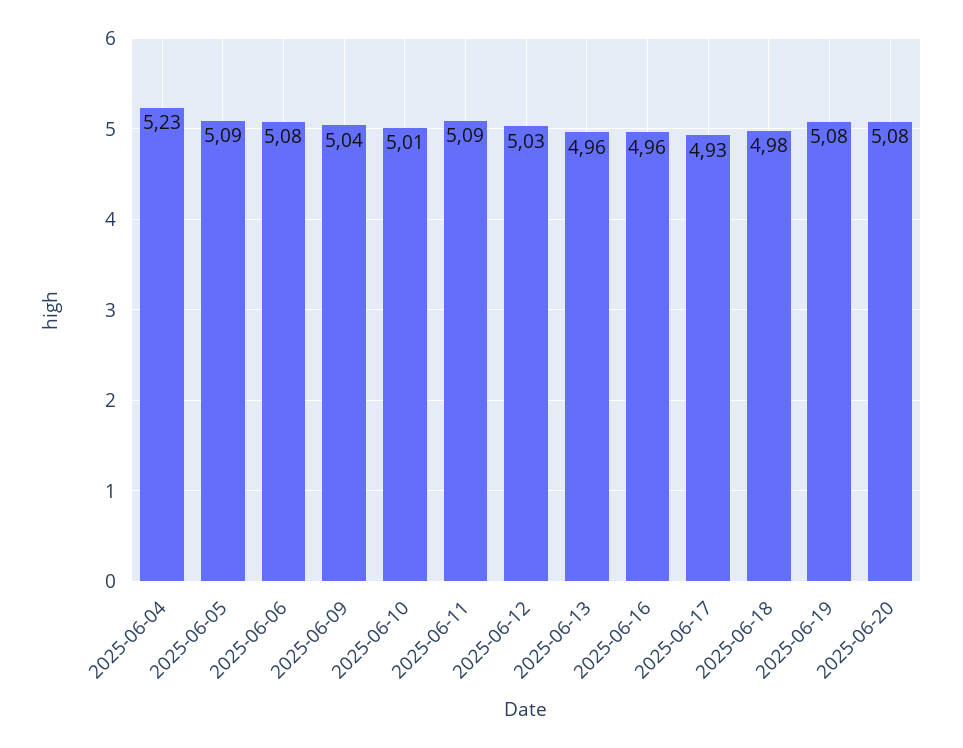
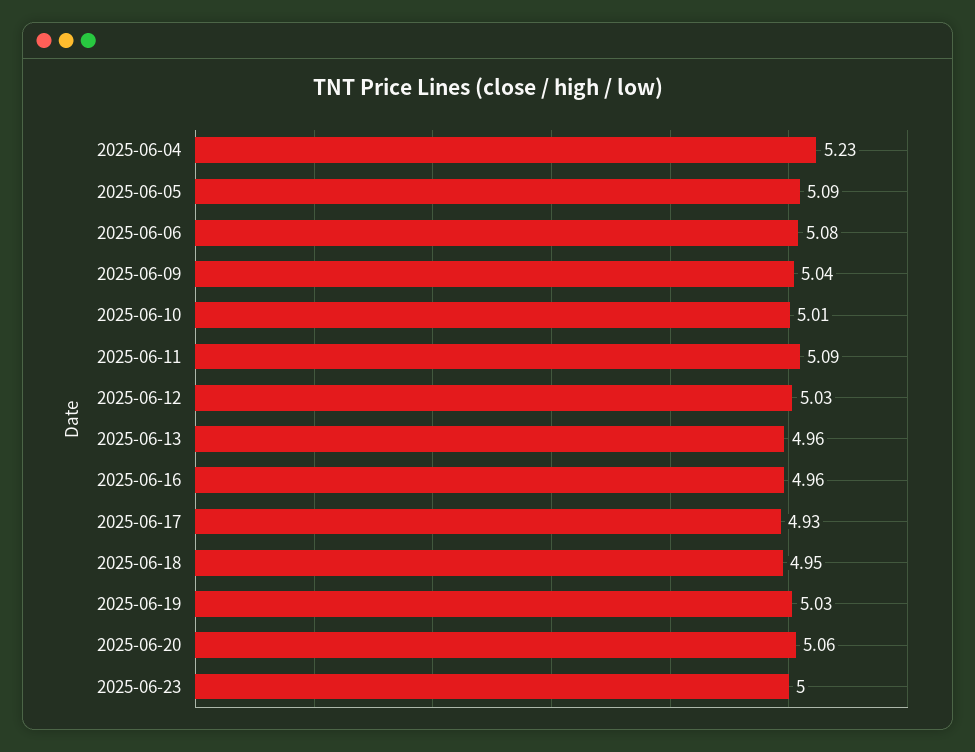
2025-06-18: 4.98 -> 4.95
2025-06-19: 5.08 -> 5.03
2025-06-20: 5.08 -> 5.06
2025-06-23: none -> 5

